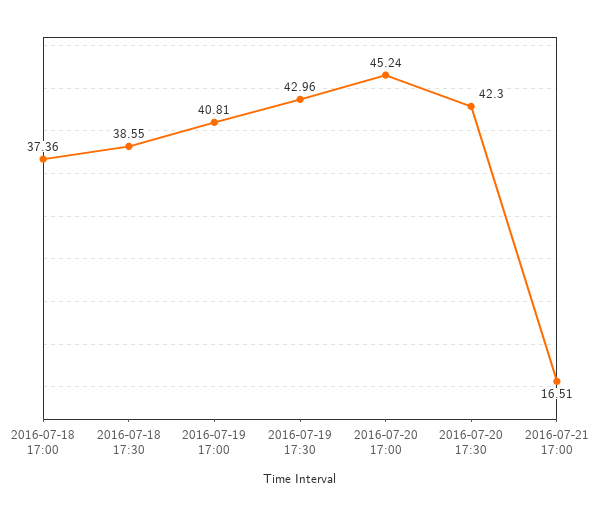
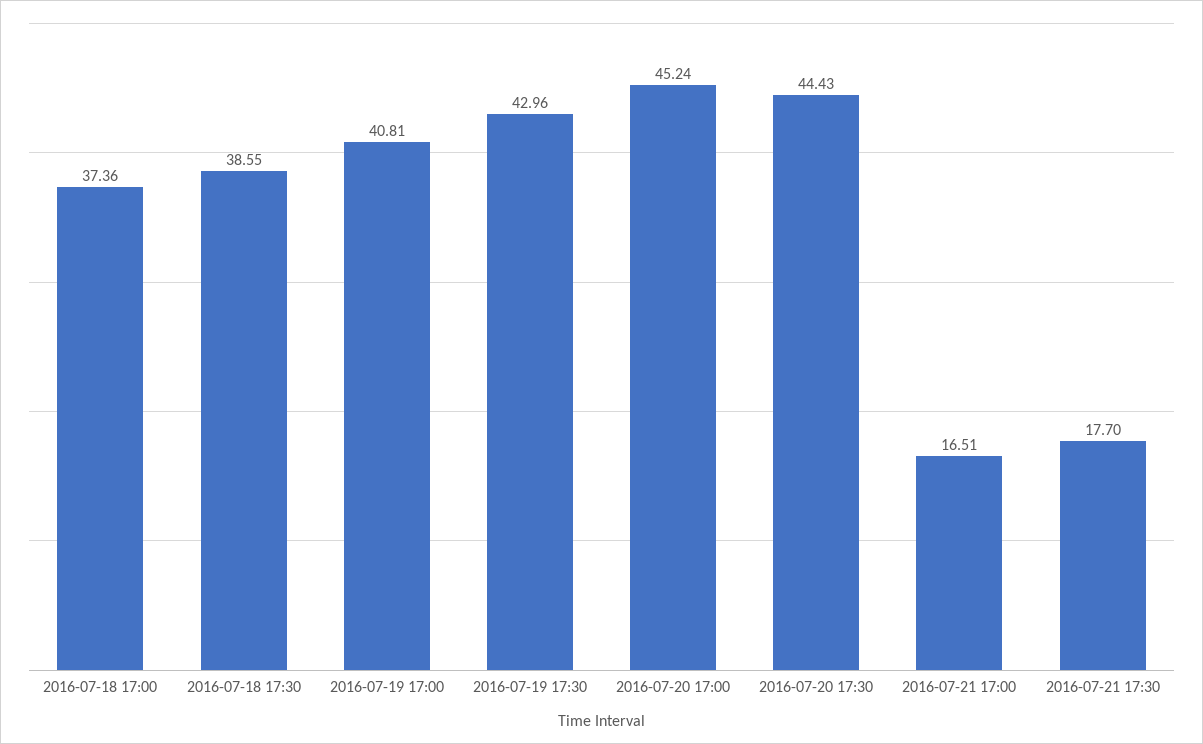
2016-07-20 17:30: 42.3 -> 44.43
2016-07-21 17:30: none -> 17.7

